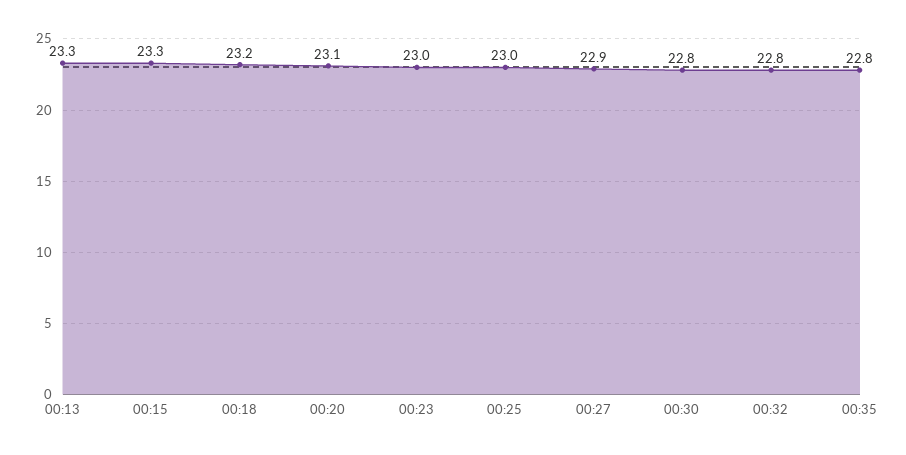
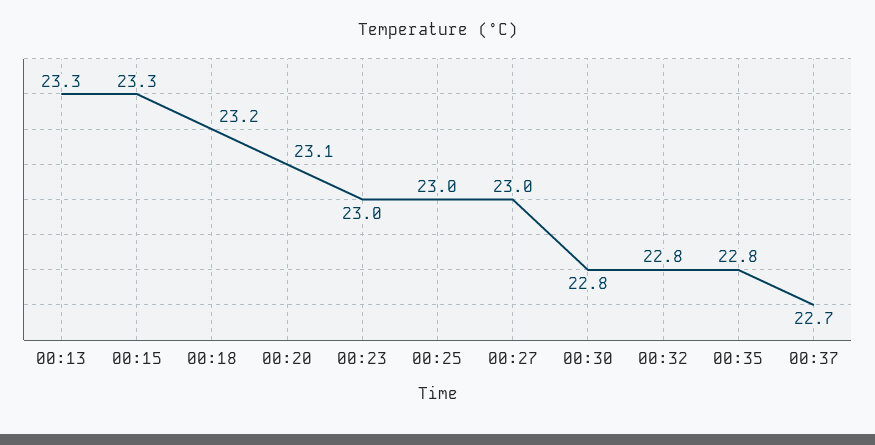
00:27: 22.9 -> 23
00:37: none -> 22.7

